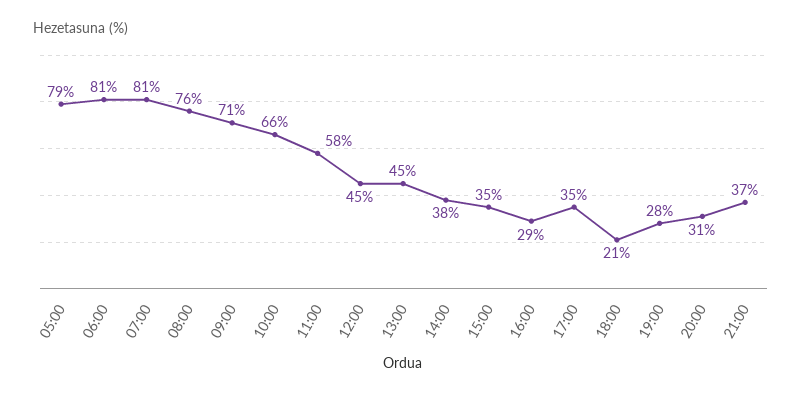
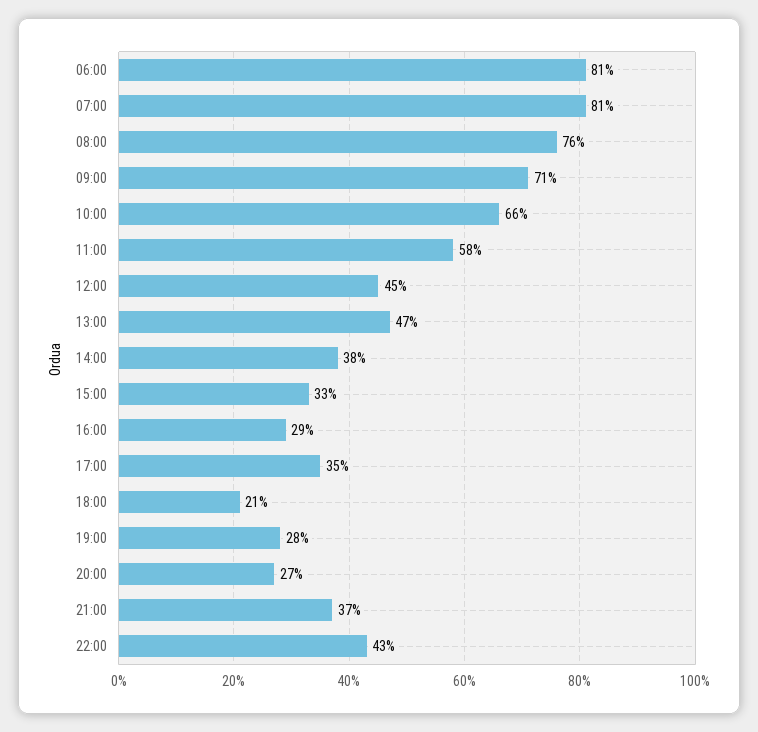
05:00: 79 -> none
13:00: 45 -> 47
15:00: 35 -> 33
20:00: 31 -> 27
22:00: none -> 43

